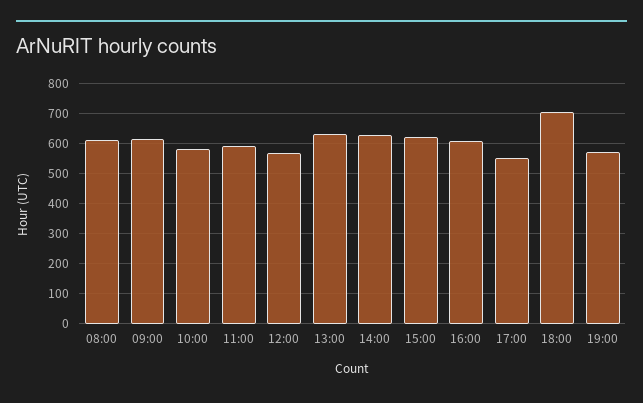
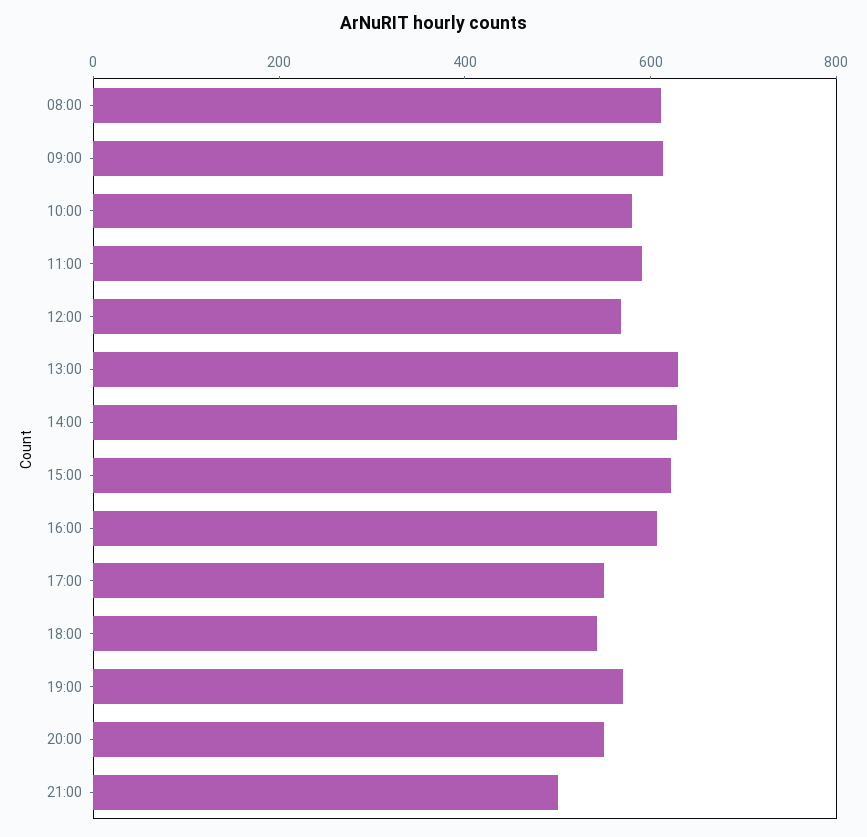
18:00: 700 -> 550
20:00: none -> 550
21:00: none -> 500

